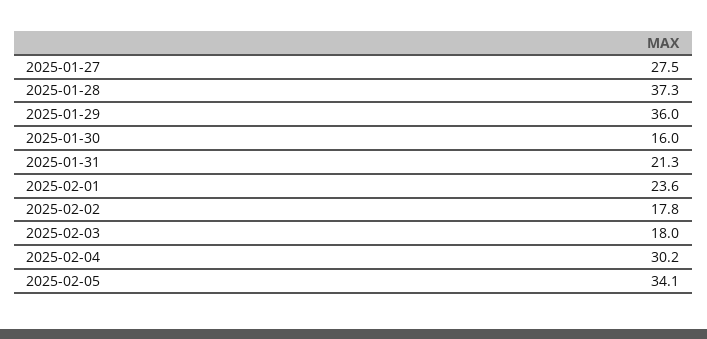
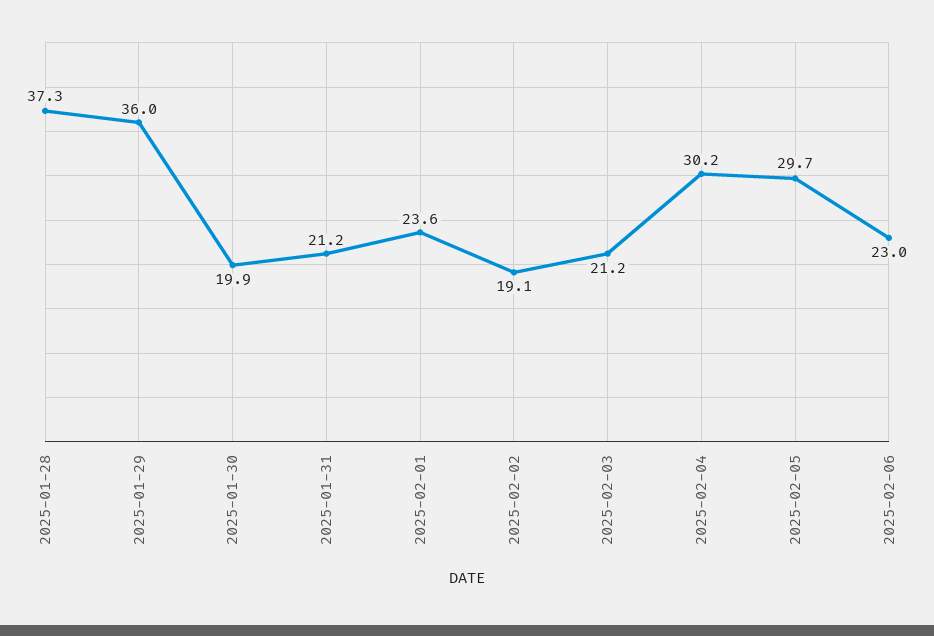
2025-01-27: 27.5 -> none
2025-01-30: 16 -> 19.9
2025-01-31: 21.3 -> 21.2
2025-02-02: 17.8 -> 19.1
2025-02-03: 18 -> 21.2
2025-02-05: 34.1 -> 29.7
2025-02-06: none -> 23

